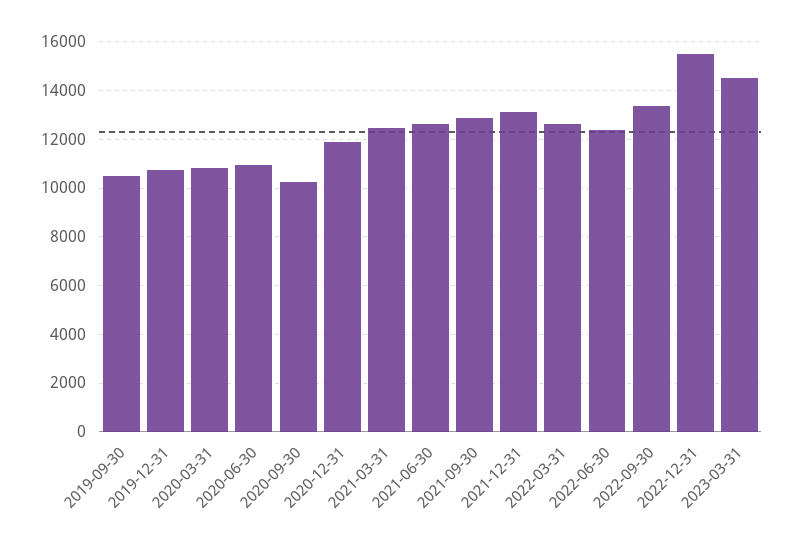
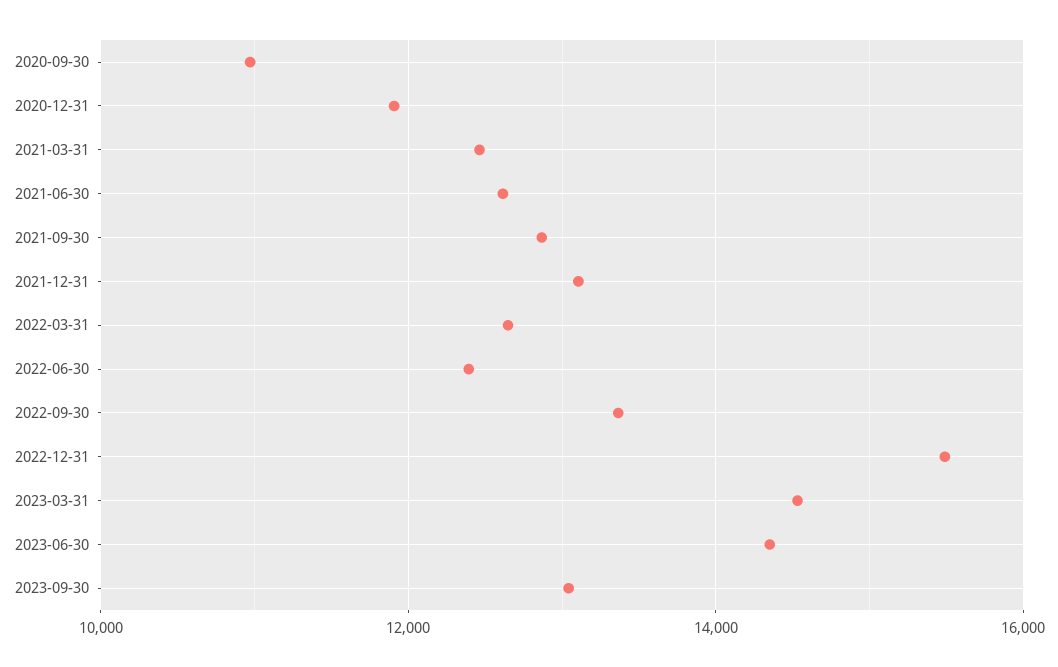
2019-09-30: 10500 -> none
2019-12-31: 10750 -> none
2020-03-31: 10750 -> none
2020-06-30: 11000 -> none
2020-09-30: 10250 -> 11000
2023-06-30: none -> 14400
2023-09-30: none -> 13000

